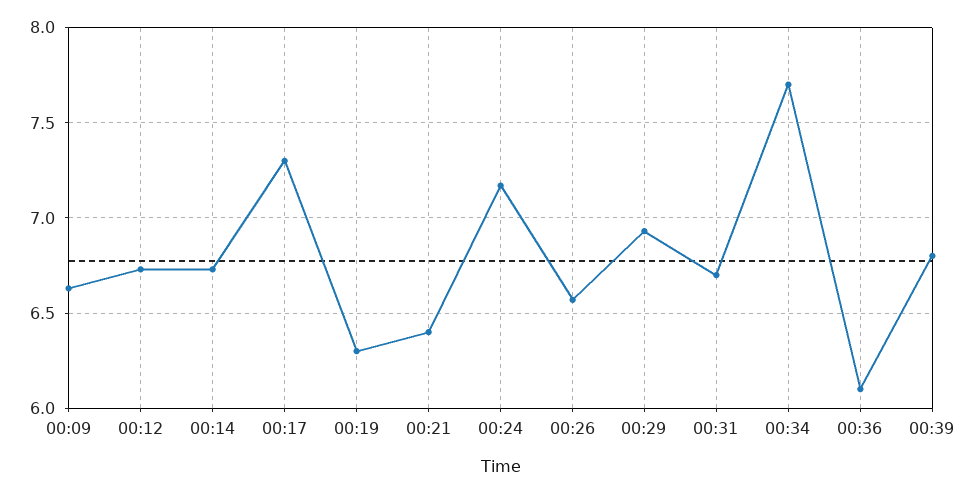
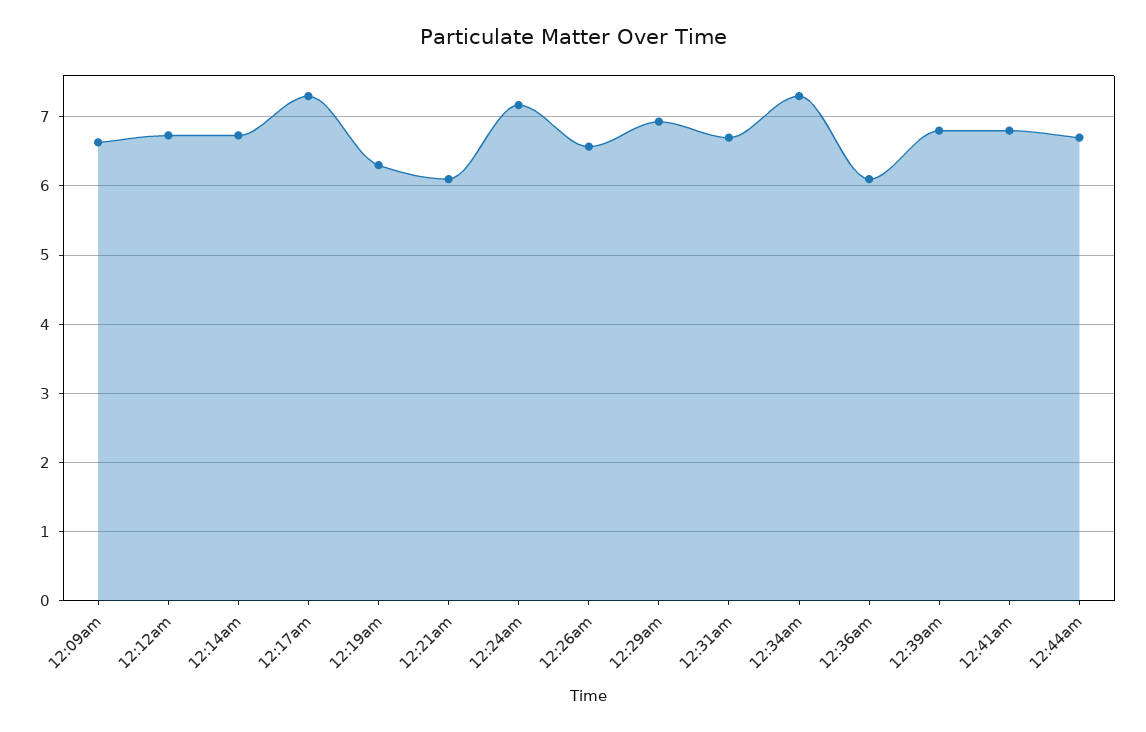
00:21: 6.4 -> 6.1
00:34: 7.7 -> 7.3
12:41am: none -> 6.8
12:44am: none -> 6.7

